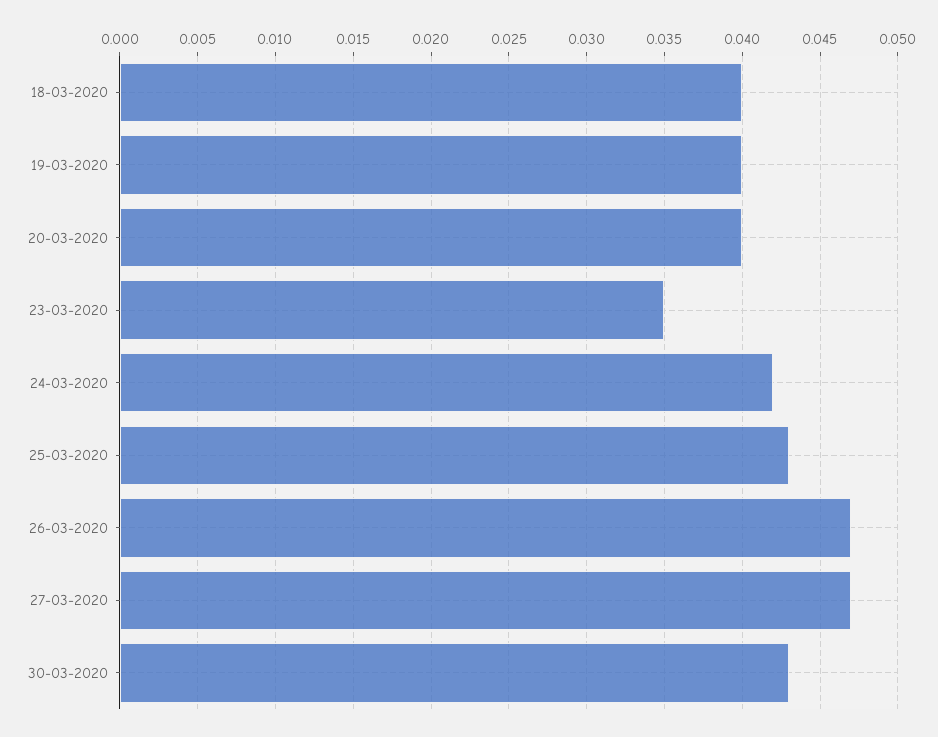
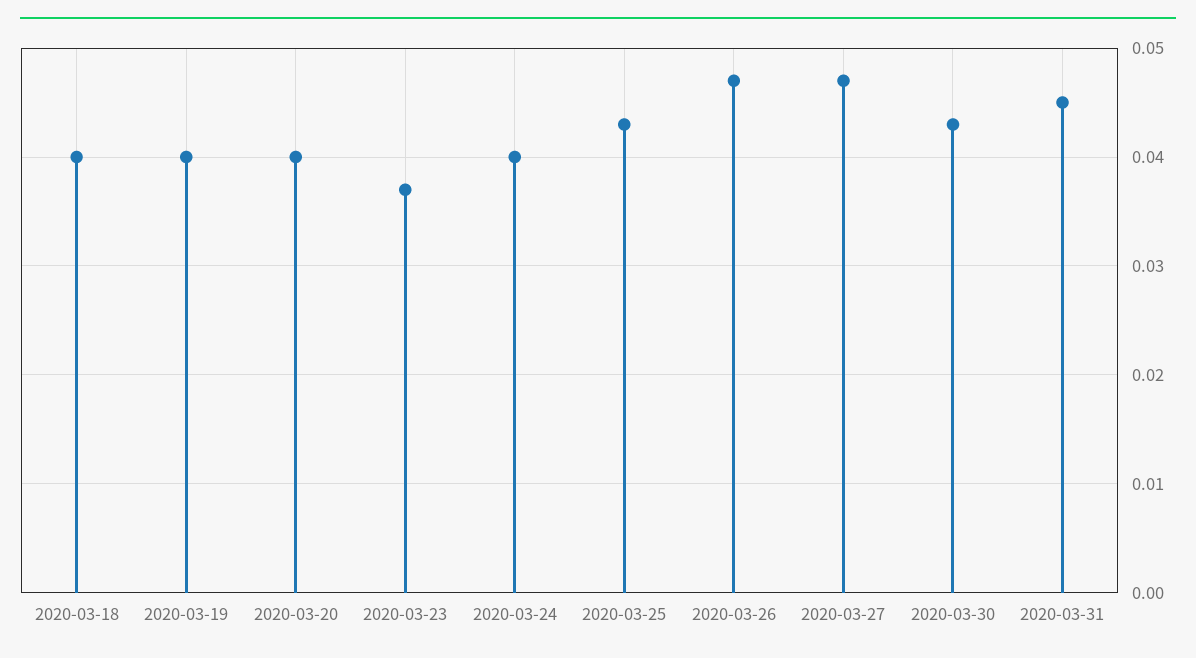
23-03-2020: 0.035 -> 0.037
24-03-2020: 0.042 -> 0.04
2020-03-31: none -> 0.045

